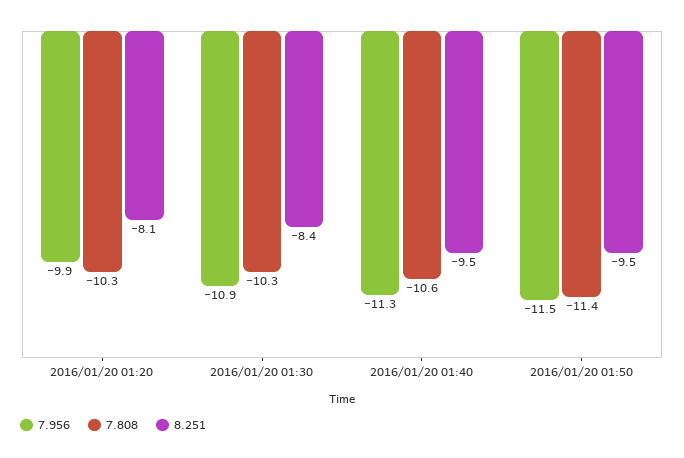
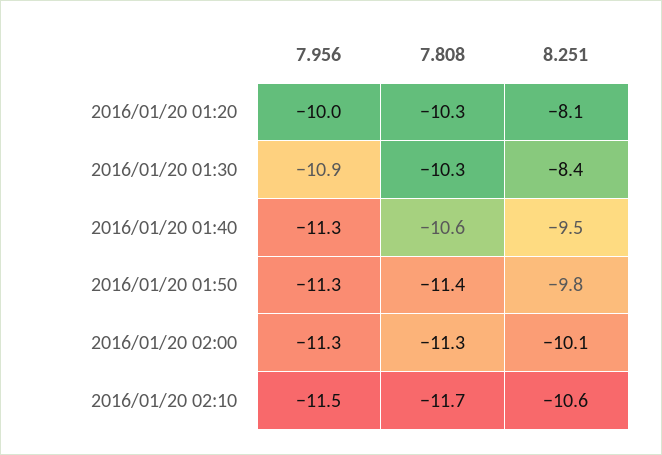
7.956, 2016/01/20 01:20: -9.9 -> -10
7.956, 2016/01/20 01:50: -11.5 -> -11.3
8.251, 2016/01/20 01:50: -9.5 -> -9.8
7.956, 2016/01/20 02:00: none -> -11.3
7.808, 2016/01/20 02:00: none -> -11.3
8.251, 2016/01/20 02:00: none -> -10.1
7.956, 2016/01/20 02:10: none -> -11.5
7.808, 2016/01/20 02:10: none -> -11.7
8.251, 2016/01/20 02:10: none -> -10.6

